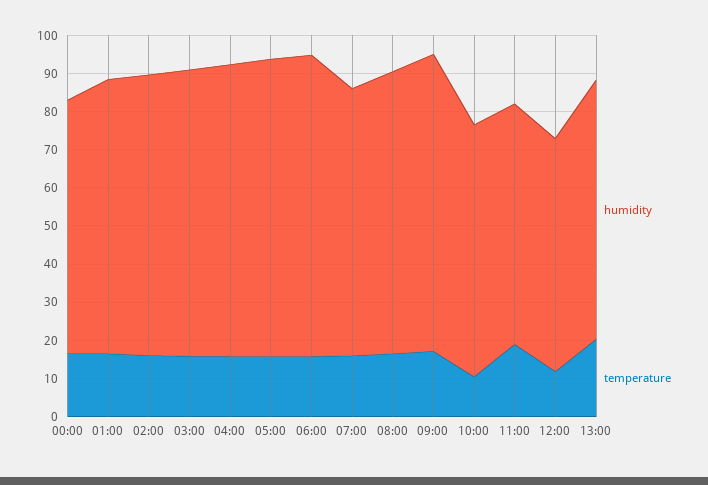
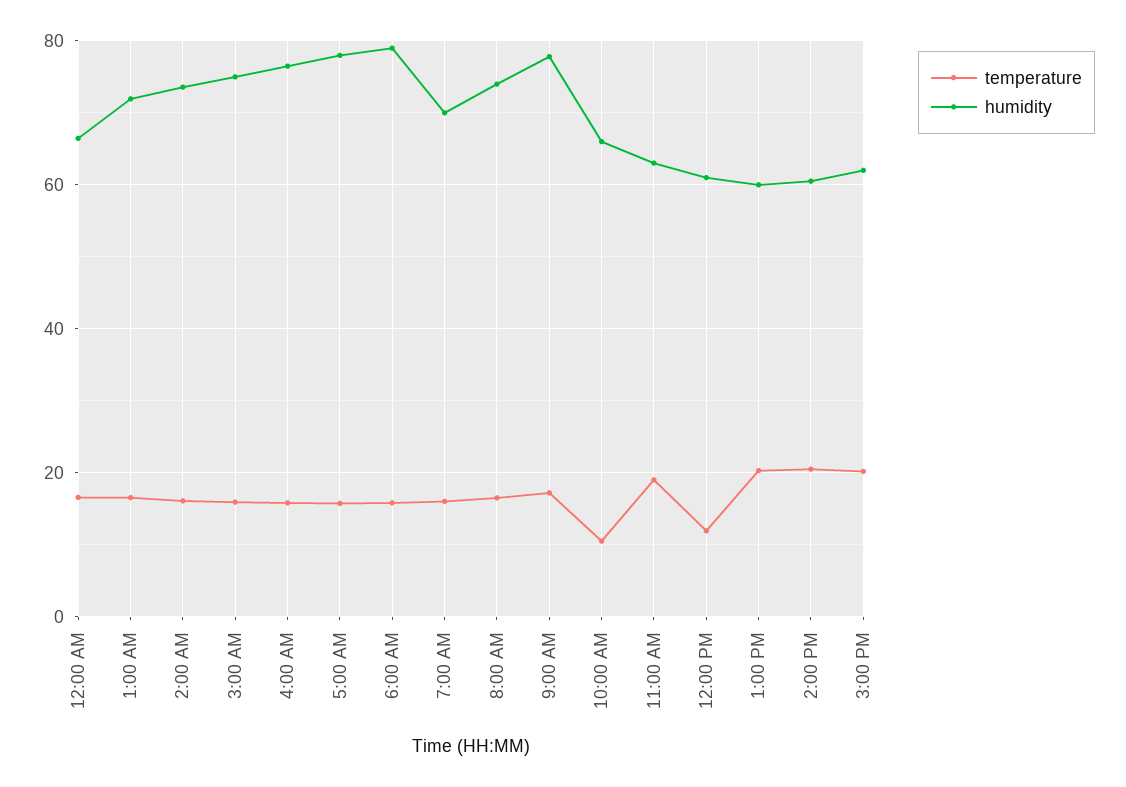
humidity, 13:00: 67.5 -> 60
temperature, 2:00 PM: none -> 20
humidity, 2:00 PM: none -> 60
temperature, 3:00 PM: none -> 20
humidity, 3:00 PM: none -> 62

